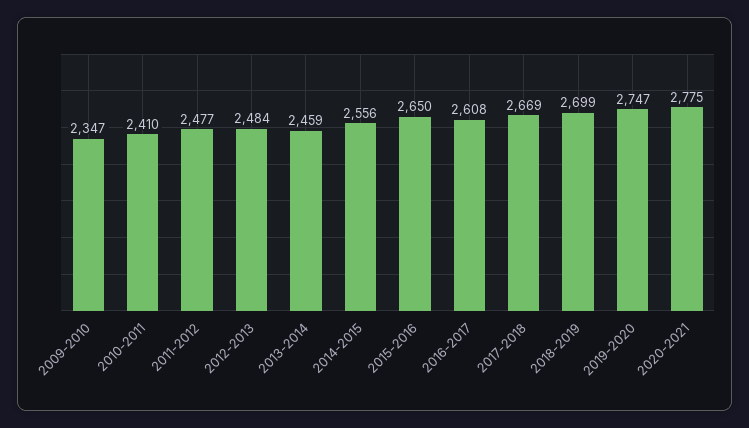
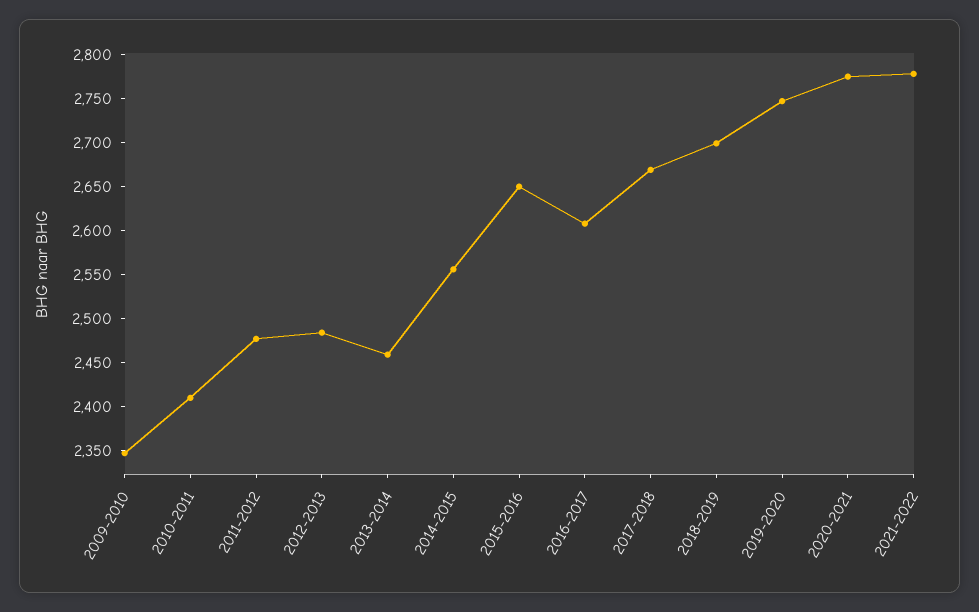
2021-2022: none -> 2780

